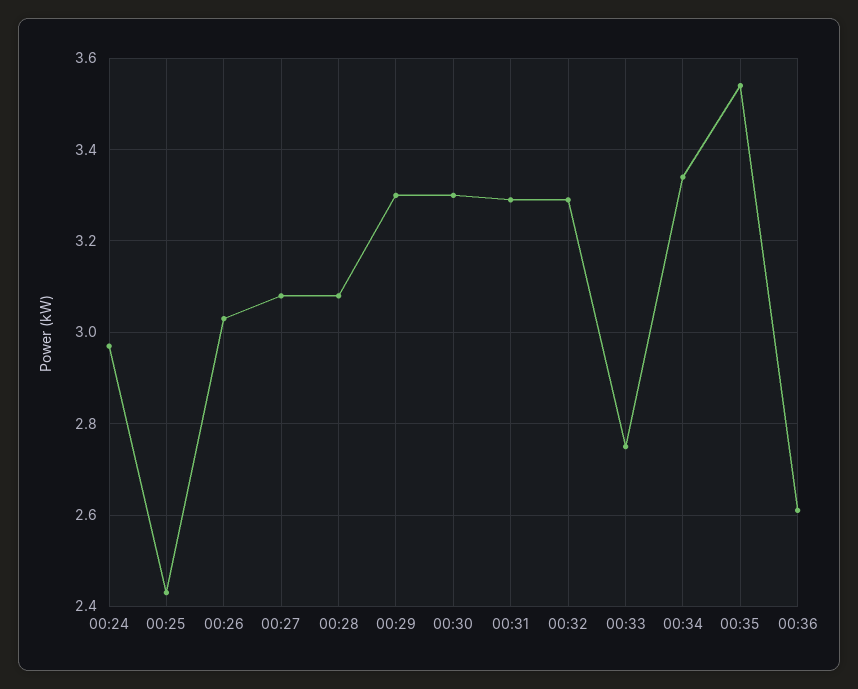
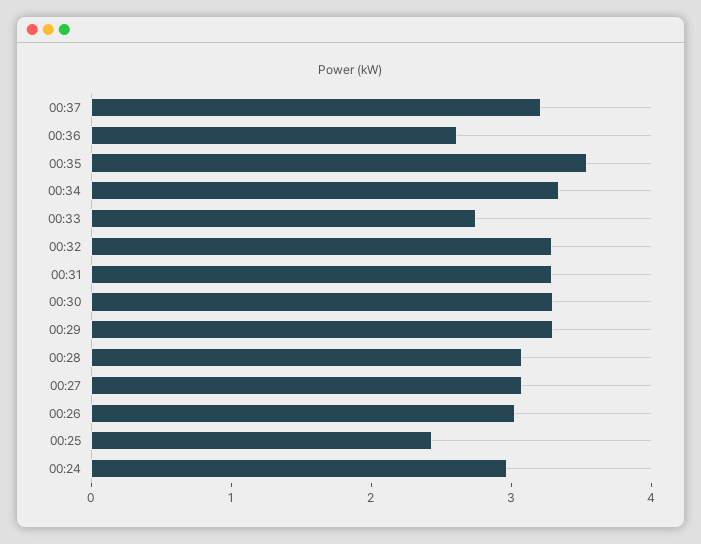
00:37: none -> 3.2

